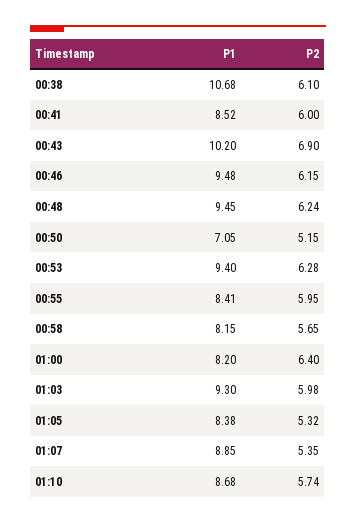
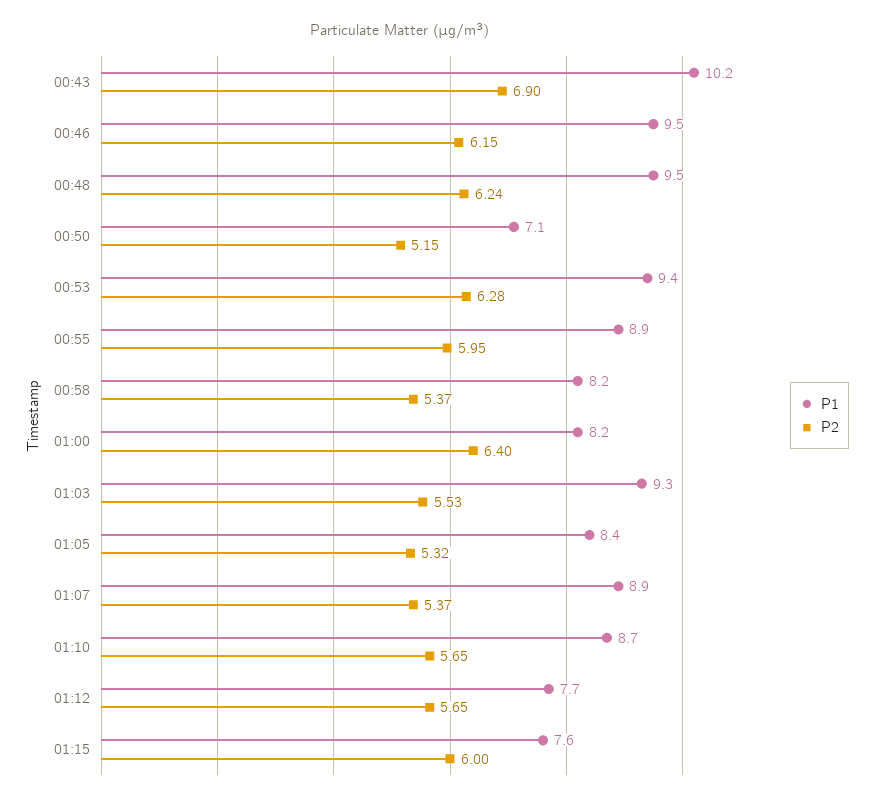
P1, 00:38: 10.68 -> none
P2, 00:38: 6.1 -> none
P1, 00:41: 8.52 -> none
P2, 00:41: 6 -> none
P1, 00:55: 8.41 -> 8.9
P2, 00:58: 5.65 -> 5.37
P2, 01:03: 5.98 -> 5.53
P2, 01:07: 5.35 -> 5.37
P2, 01:10: 5.74 -> 5.65
P1, 01:12: none -> 7.7
P2, 01:12: none -> 5.65
P1, 01:15: none -> 7.6
P2, 01:15: none -> 6

